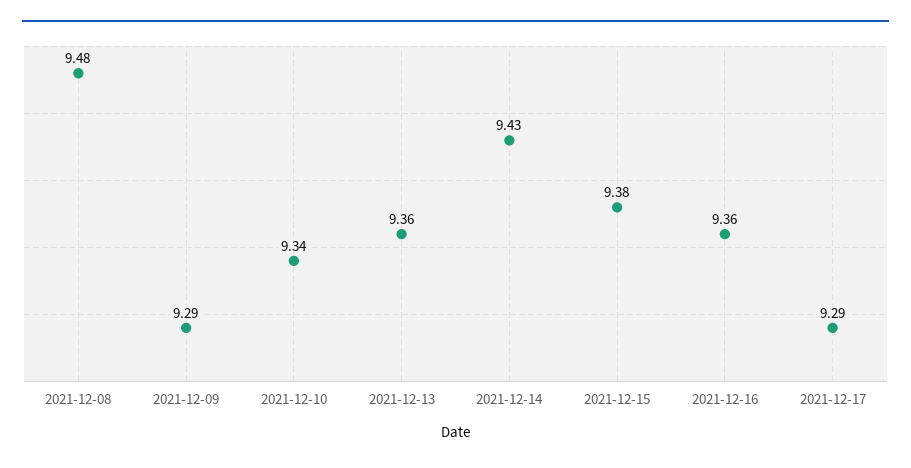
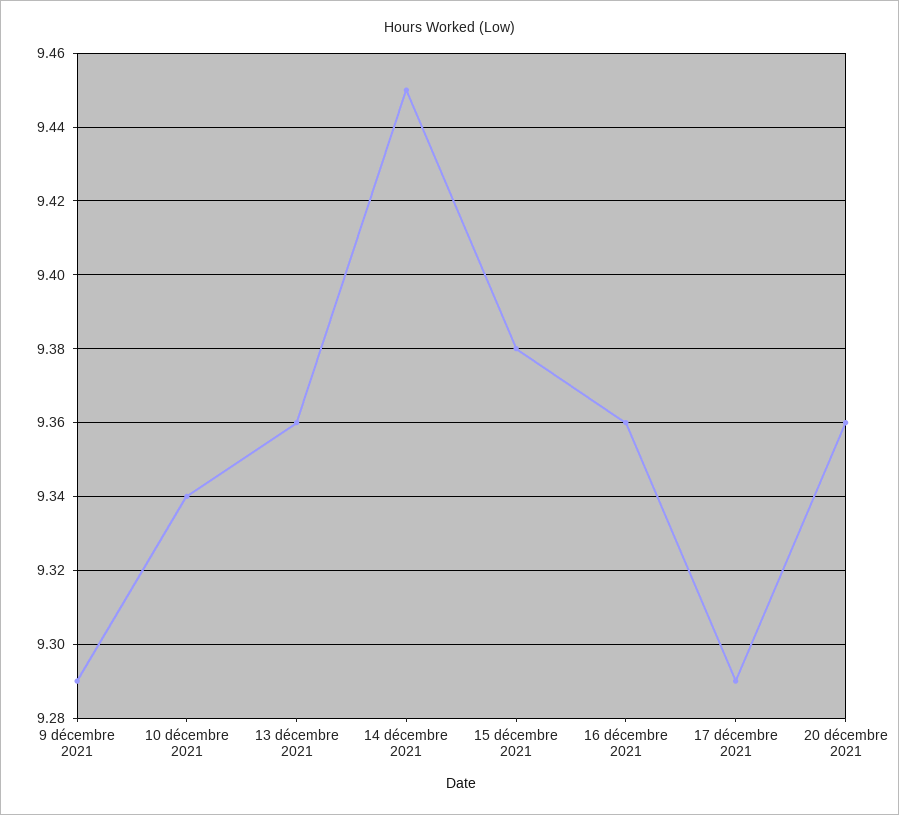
2021-12-08: 9.48 -> none
2021-12-14: 9.43 -> 9.45
20 décembre 2021: none -> 9.36

